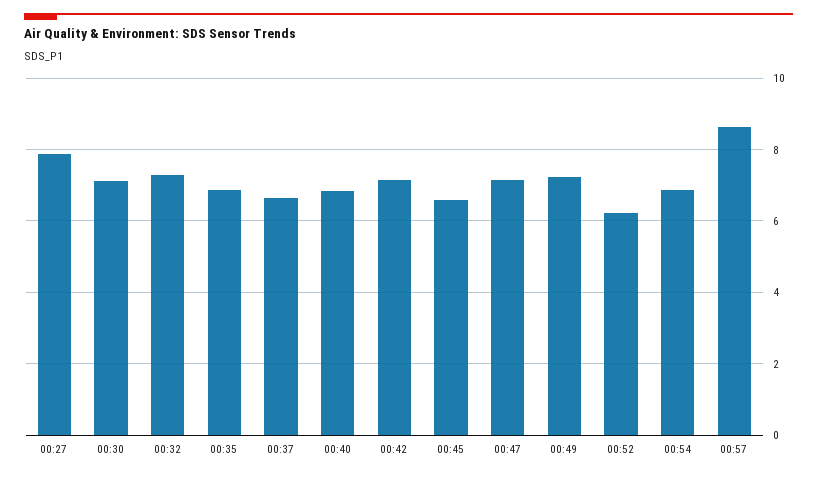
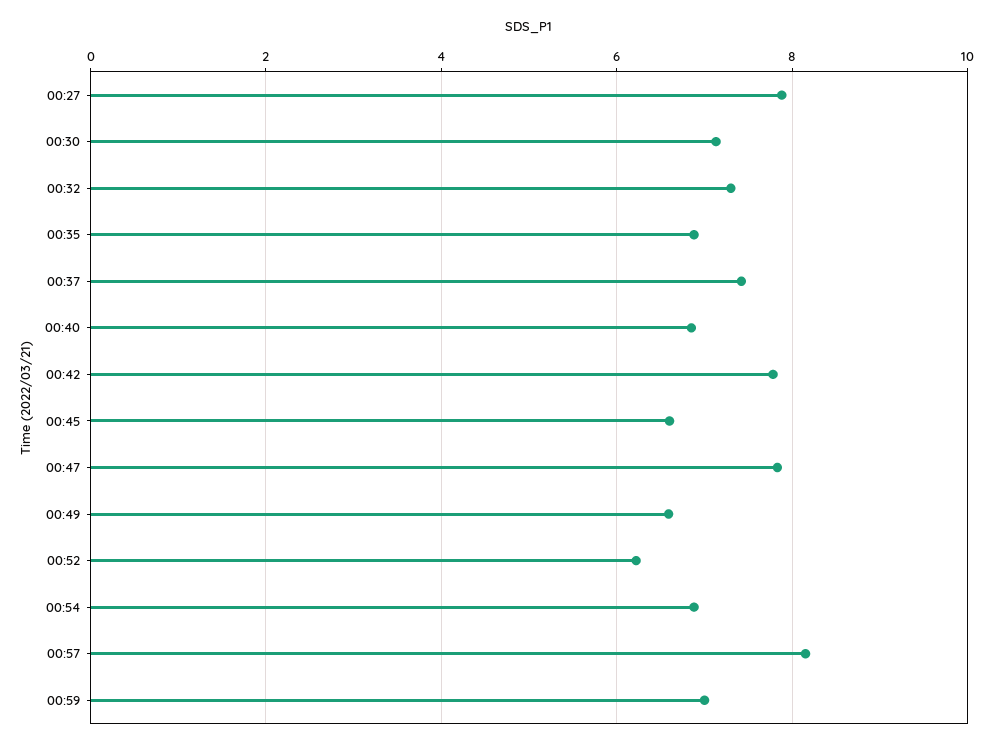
00:37: 6.6 -> 7.4
00:42: 7.2 -> 7.8
00:47: 7.2 -> 7.8
00:49: 7.2 -> 6.6
00:57: 8.6 -> 8.2
00:59: none -> 7

